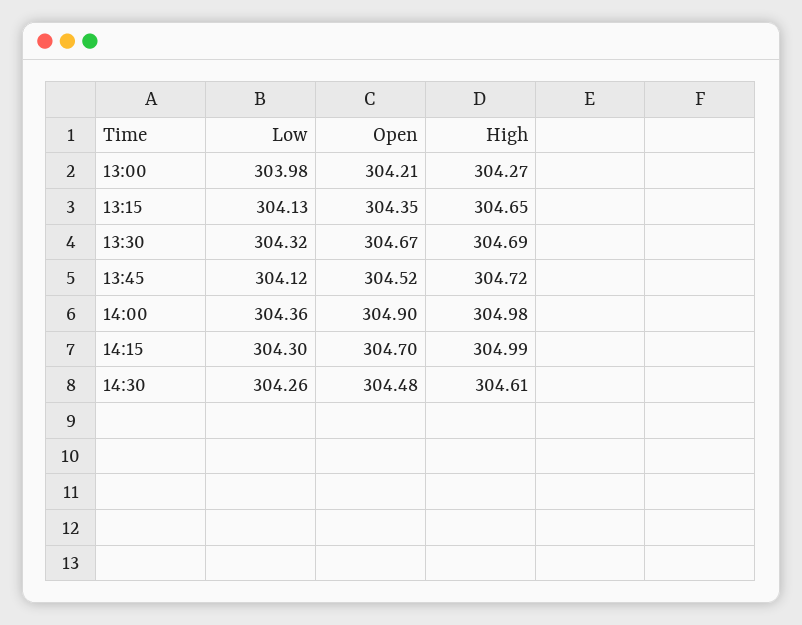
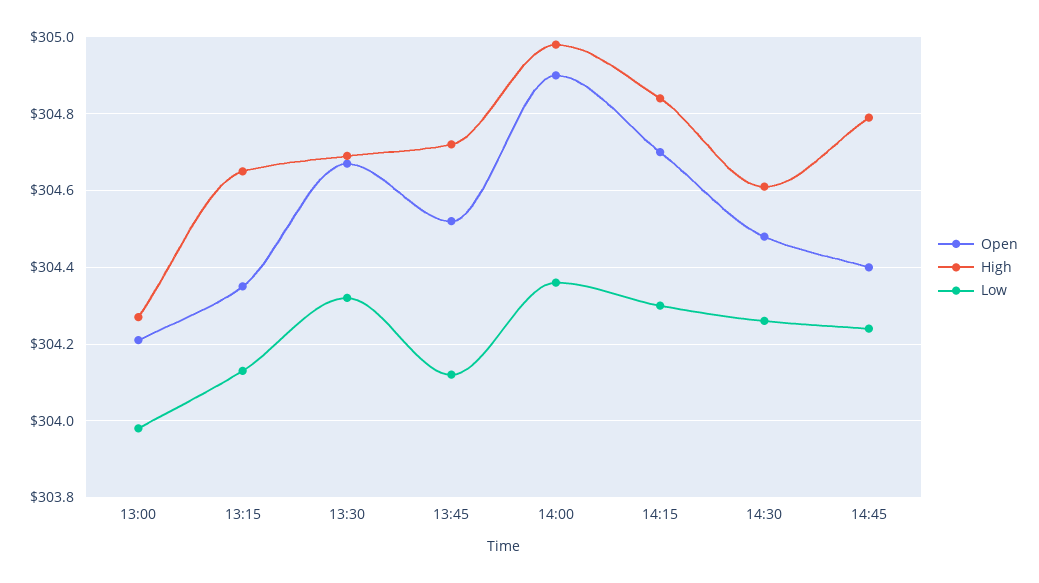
High, 14:15: 304.99 -> 304.85
Open, 14:45: none -> 304.4
High, 14:45: none -> 304.8
Low, 14:45: none -> 304.25

